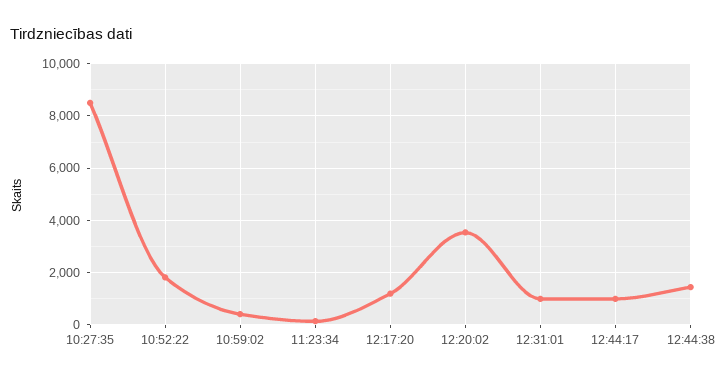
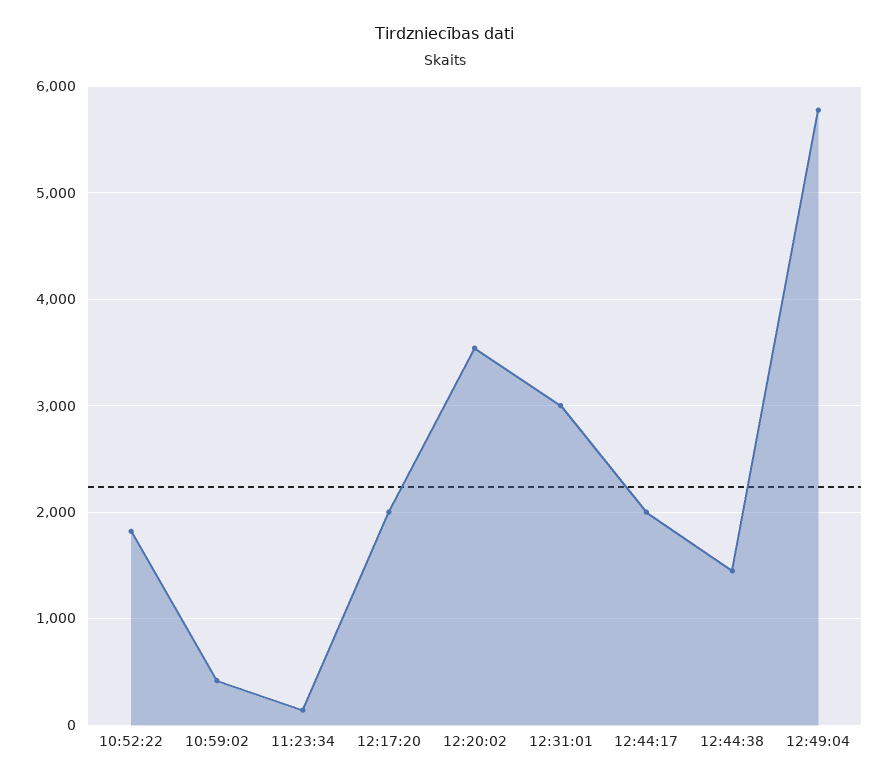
10:27:35: 8500 -> none
12:17:20: 1250 -> 2000
12:31:01: 1000 -> 3000
12:44:17: 1000 -> 2000
12:49:04: none -> 5800

